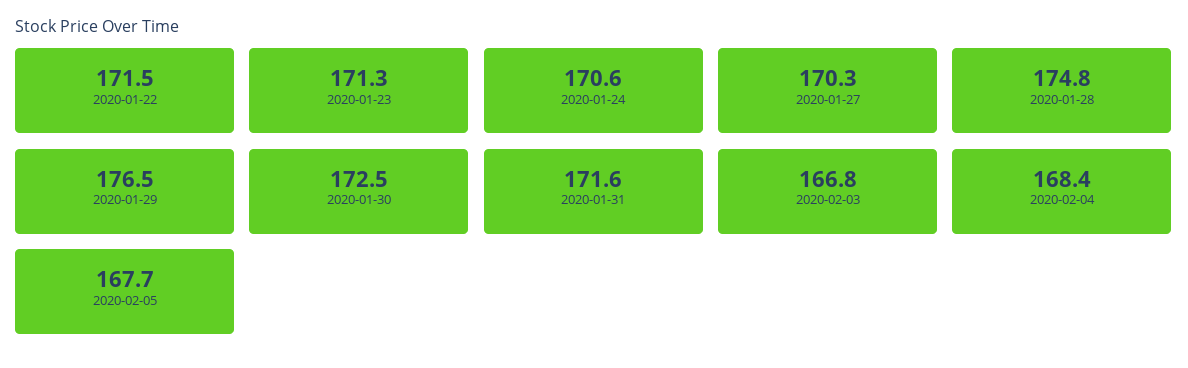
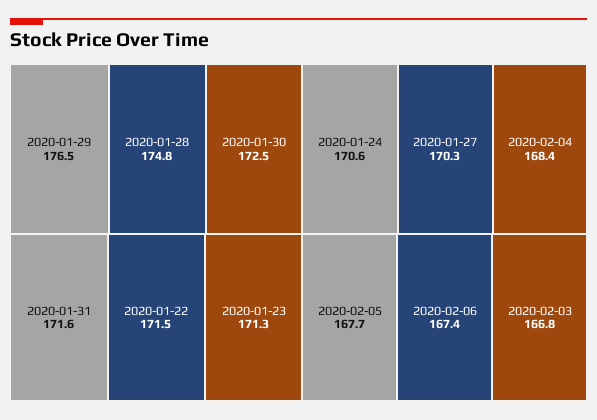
2020-02-06: none -> 167.4

